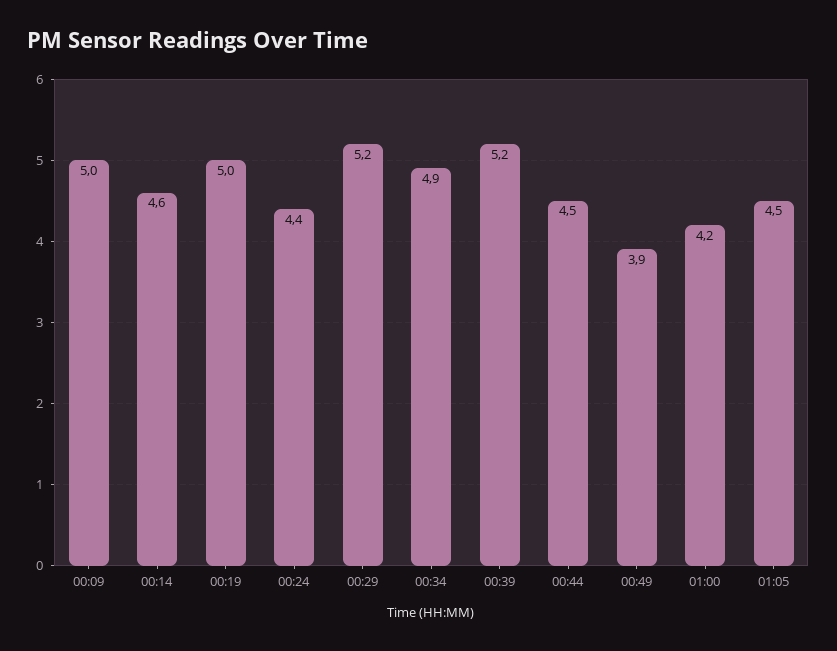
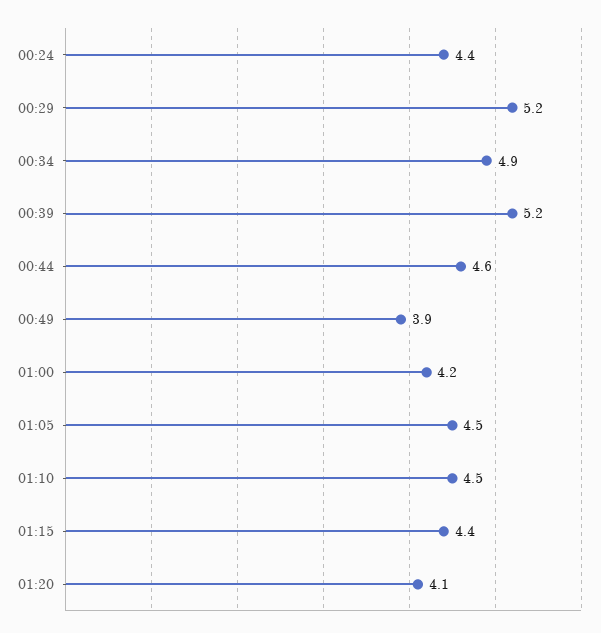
00:09: 5 -> none
00:14: 4.6 -> none
00:19: 5 -> none
00:44: 4.5 -> 4.6
01:10: none -> 4.5
01:15: none -> 4.4
01:20: none -> 4.1

